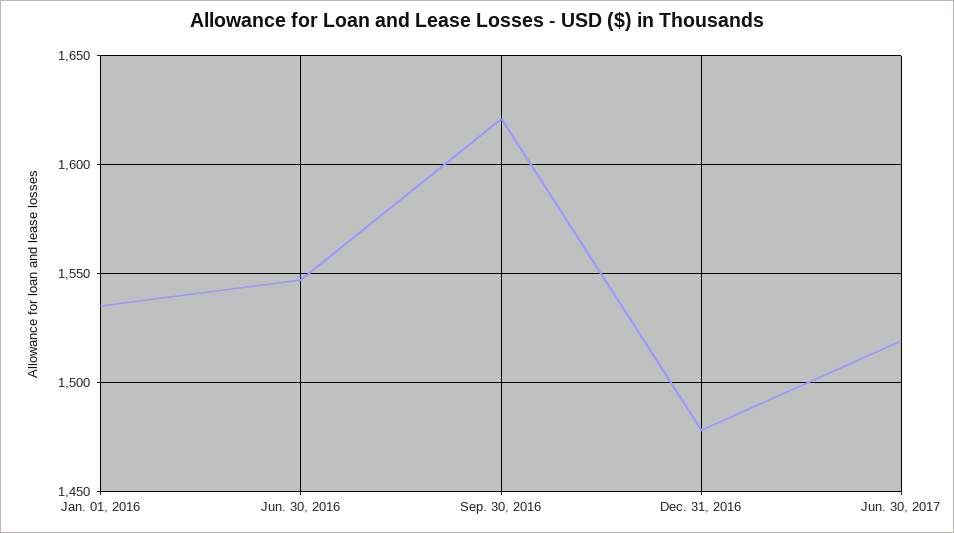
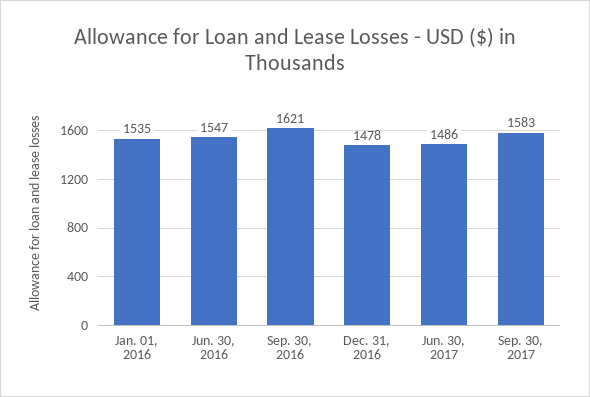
Jun. 30, 2017: 1520 -> 1486
Sep. 30, 2017: none -> 1583

